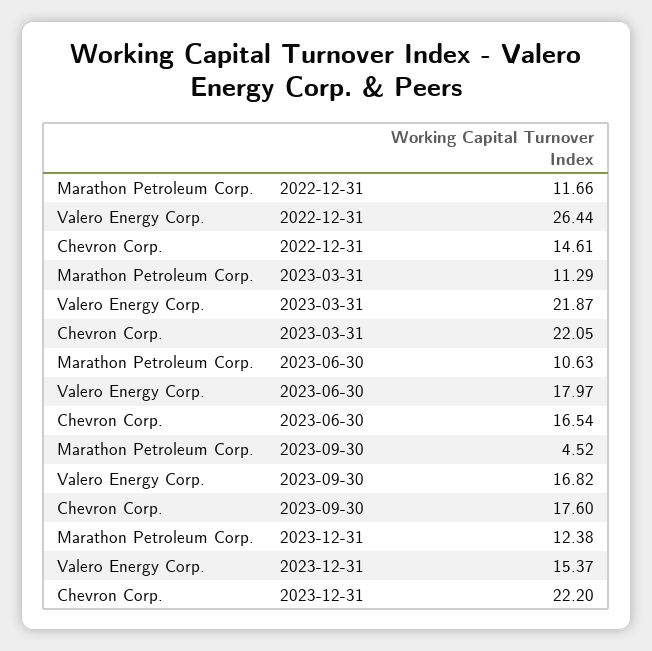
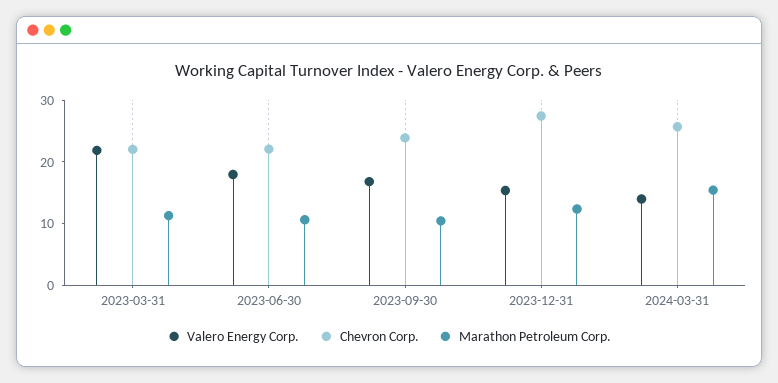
Marathon Petroleum Corp., 2022-12-31: 11.66 -> none
Valero Energy Corp., 2022-12-31: 26.44 -> none
Chevron Corp., 2022-12-31: 14.61 -> none
Chevron Corp., 2023-06-30: 16.54 -> 22
Marathon Petroleum Corp., 2023-09-30: 4.52 -> 10
Chevron Corp., 2023-09-30: 17.6 -> 24
Chevron Corp., 2023-12-31: 22.2 -> 28
Valero Energy Corp., 2024-03-31: none -> 14
Chevron Corp., 2024-03-31: none -> 26
Marathon Petroleum Corp., 2024-03-31: none -> 16

